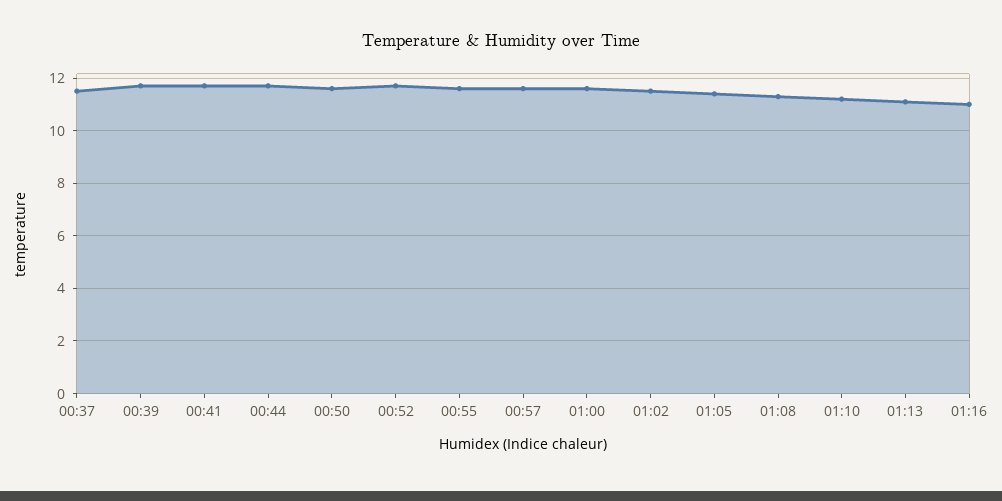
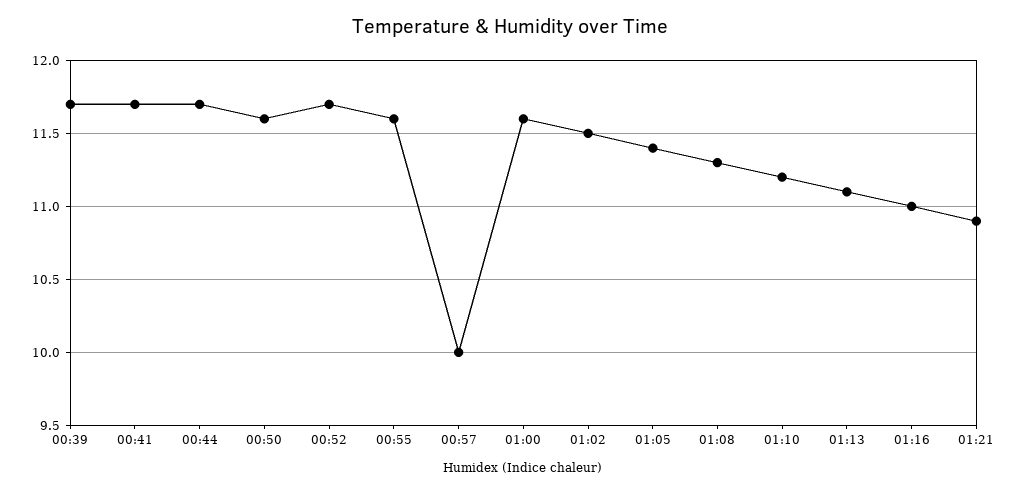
00:37: 11.5 -> none
00:57: 11.5 -> 10
01:21: none -> 10.9

